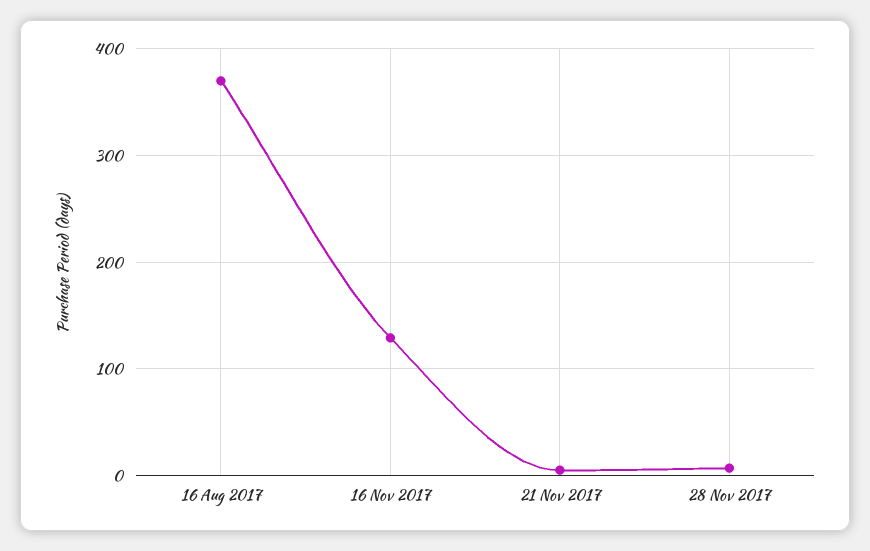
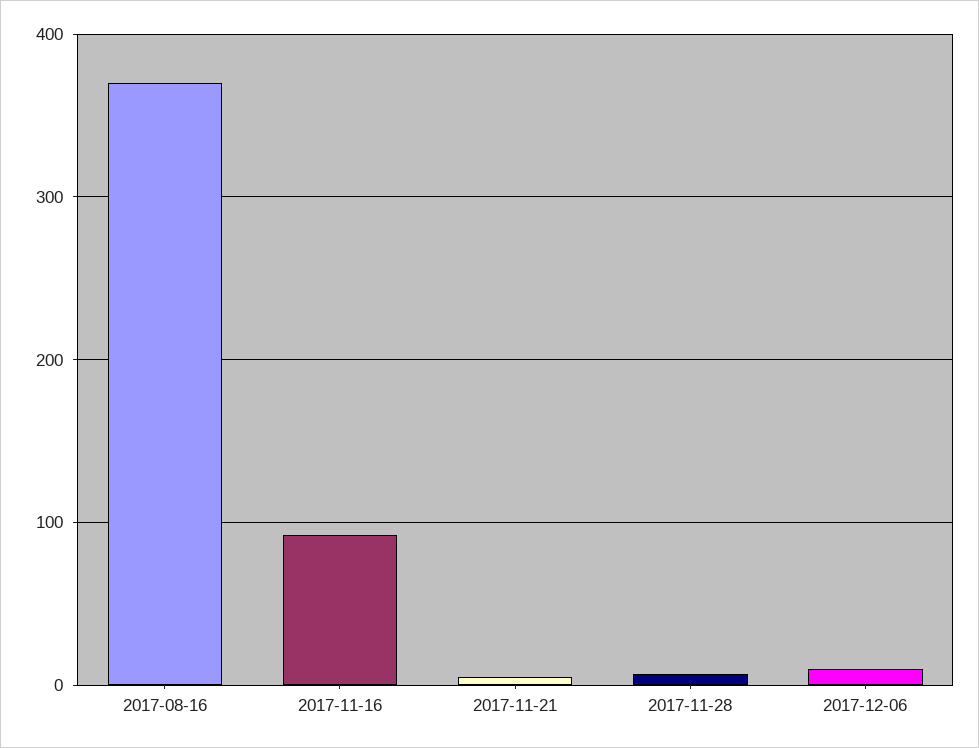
16 Nov 2017: 130 -> 90
2017-12-06: none -> 10

